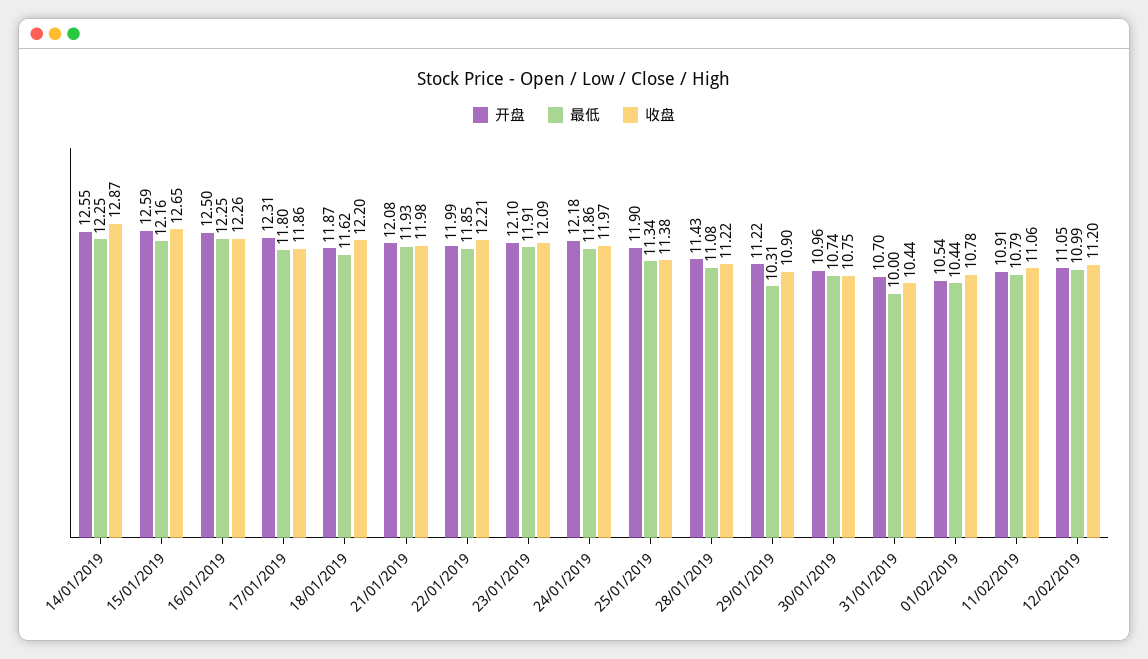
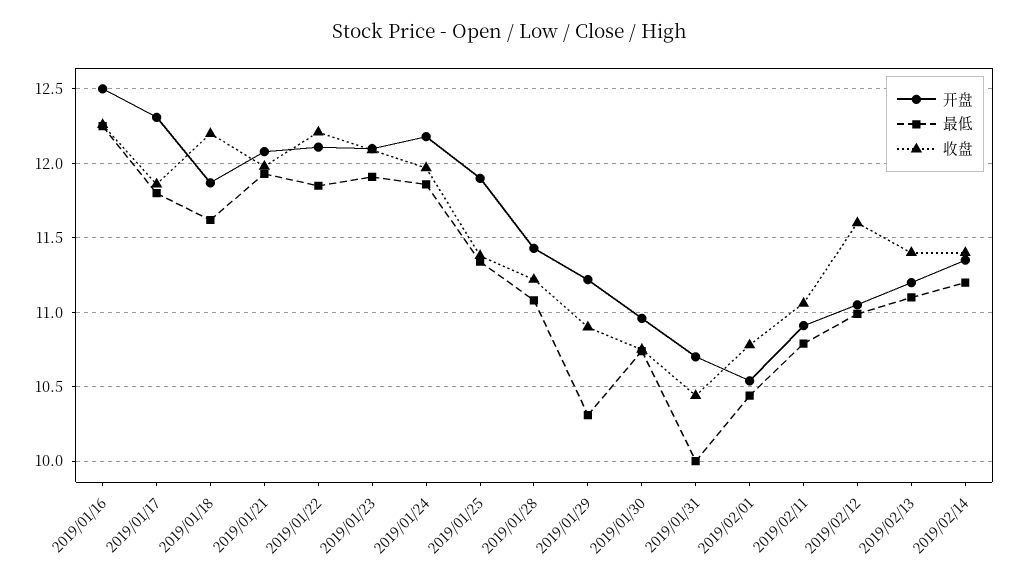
开盘, 14/01/2019: 12.55 -> none
最低, 14/01/2019: 12.25 -> none
收盘, 14/01/2019: 12.87 -> none
开盘, 15/01/2019: 12.59 -> none
最低, 15/01/2019: 12.16 -> none
收盘, 15/01/2019: 12.65 -> none
开盘, 22/01/2019: 11.99 -> 12.1
收盘, 12/02/2019: 11.2 -> 11.6
开盘, 2019/02/13: none -> 11.2
最低, 2019/02/13: none -> 11.1
收盘, 2019/02/13: none -> 11.4
开盘, 2019/02/14: none -> 11.35
最低, 2019/02/14: none -> 11.2
收盘, 2019/02/14: none -> 11.4

